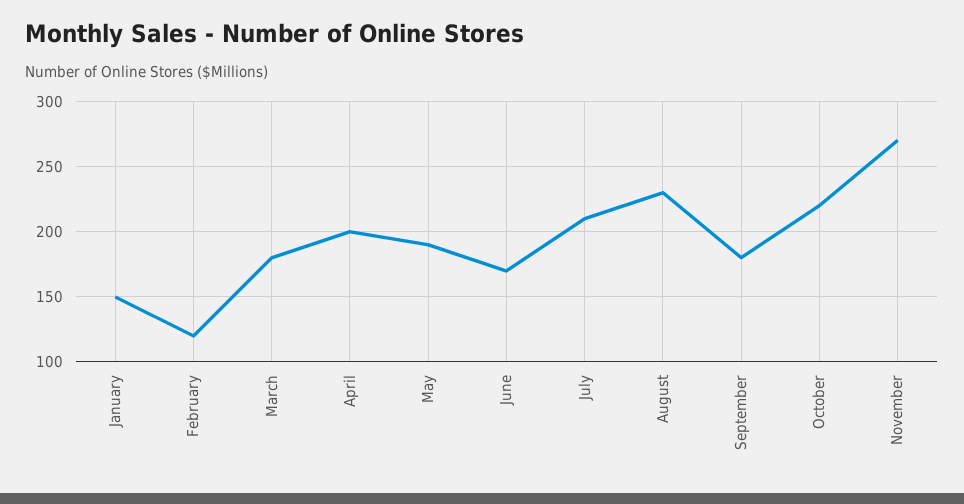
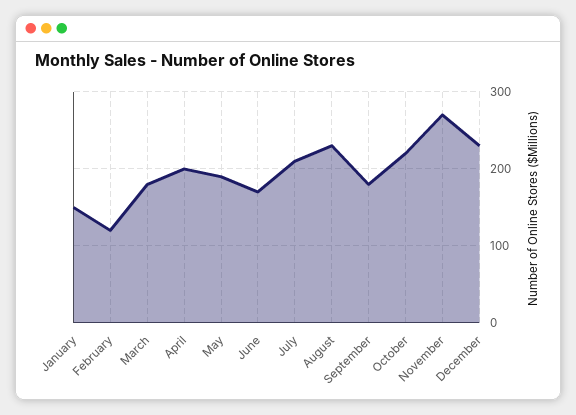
December: none -> 230

